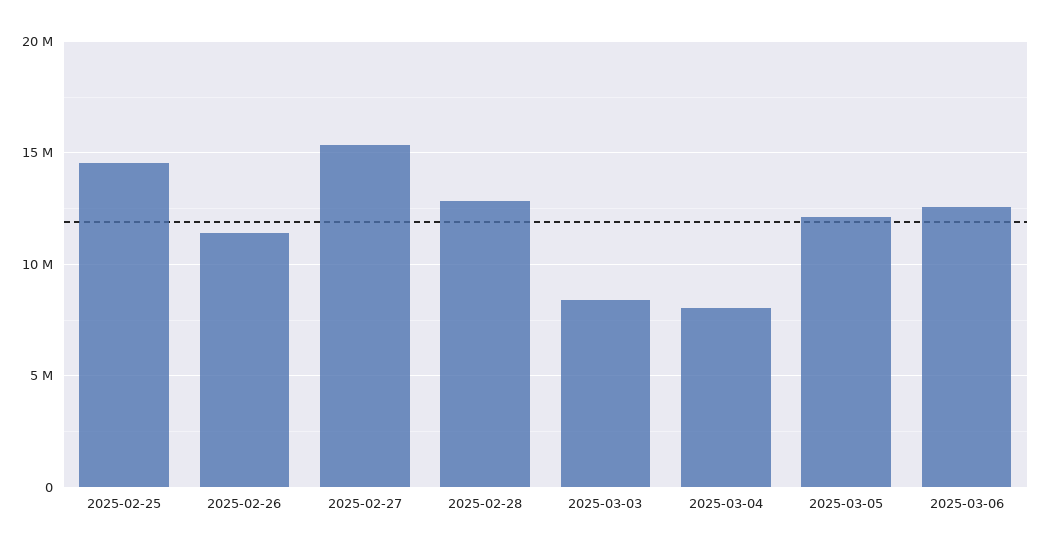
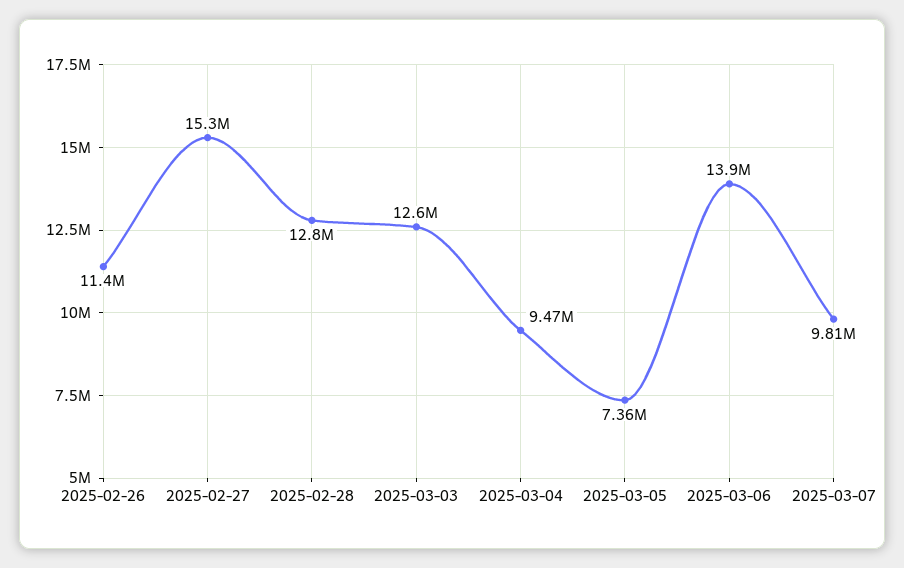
2025-02-25: 14500000 -> none
2025-03-03: 8500000 -> 12600000
2025-03-04: 8000000 -> 9470000
2025-03-05: 12000000 -> 7360000
2025-03-06: 12500000 -> 13900000
2025-03-07: none -> 9810000

